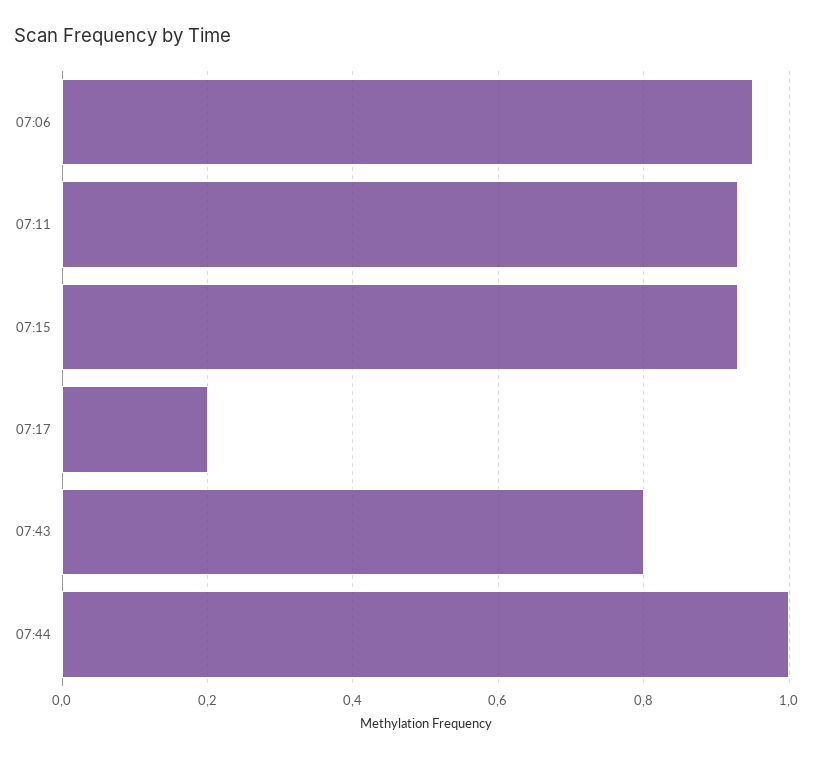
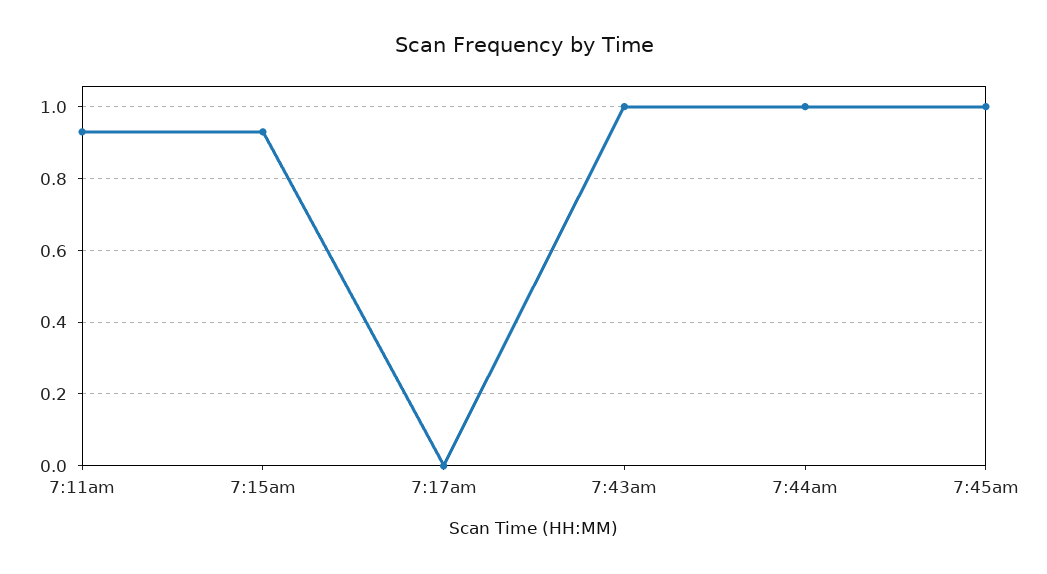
07:06: 0.95 -> none
07:17: 0.2 -> 0
07:43: 0.8 -> 1
7:45am: none -> 1

